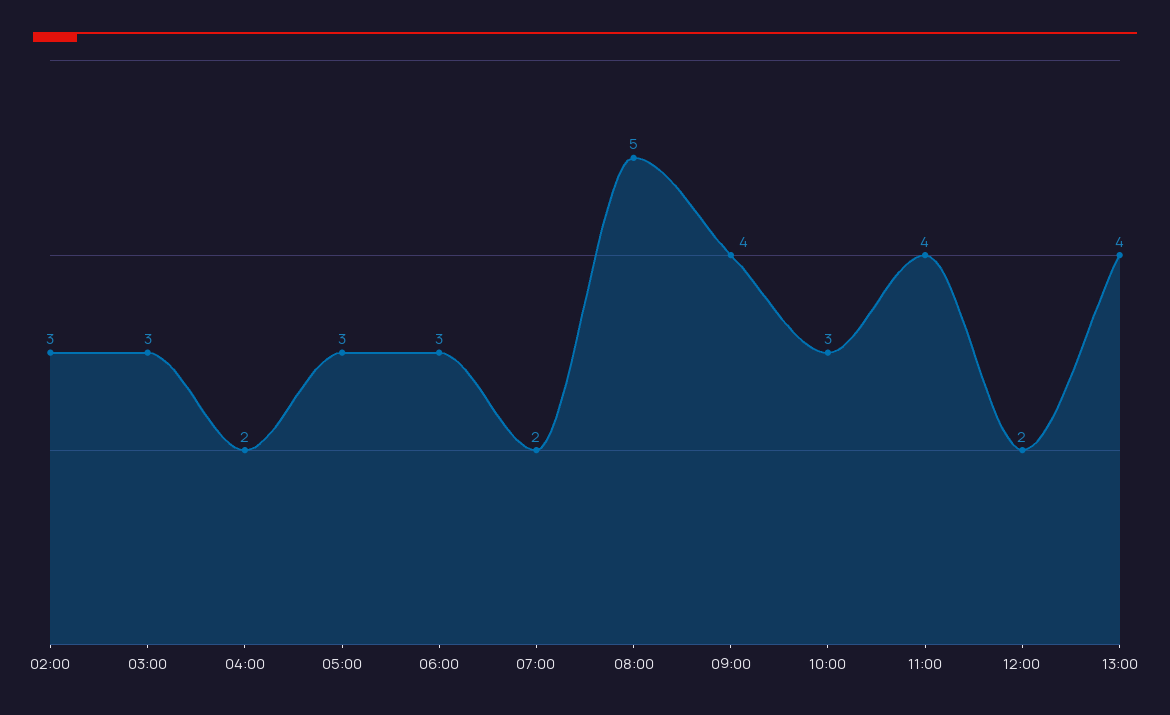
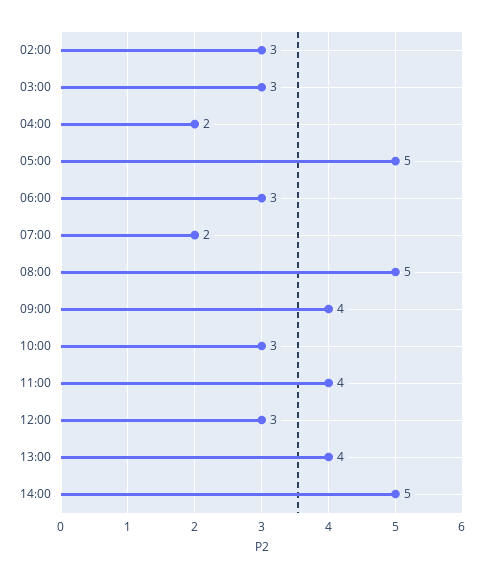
05:00: 3 -> 5
12:00: 2 -> 3
14:00: none -> 5

